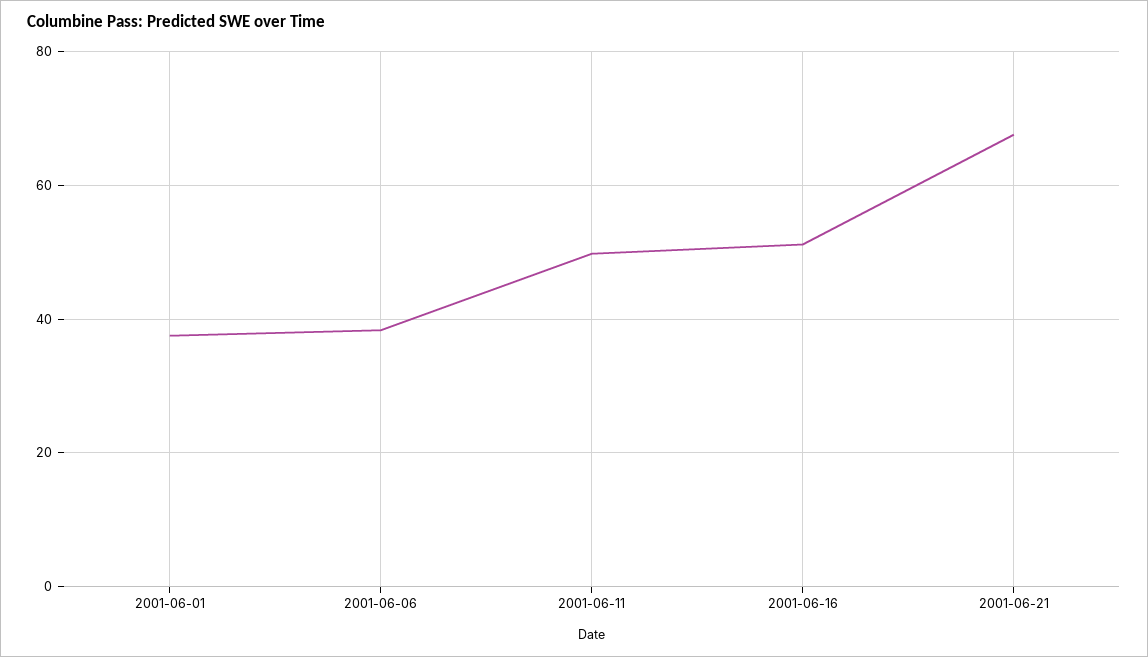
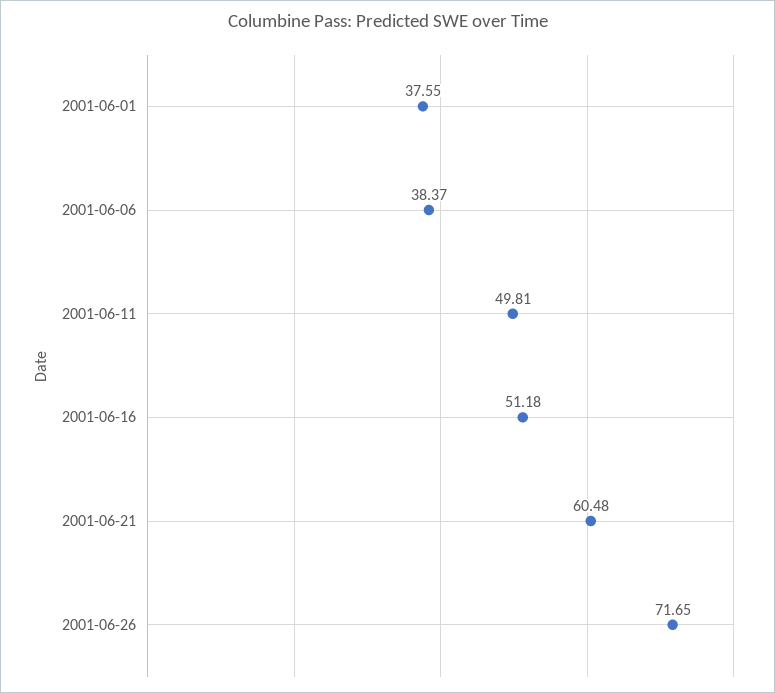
2001-06-21: 68 -> 60.48
2001-06-26: none -> 71.65

